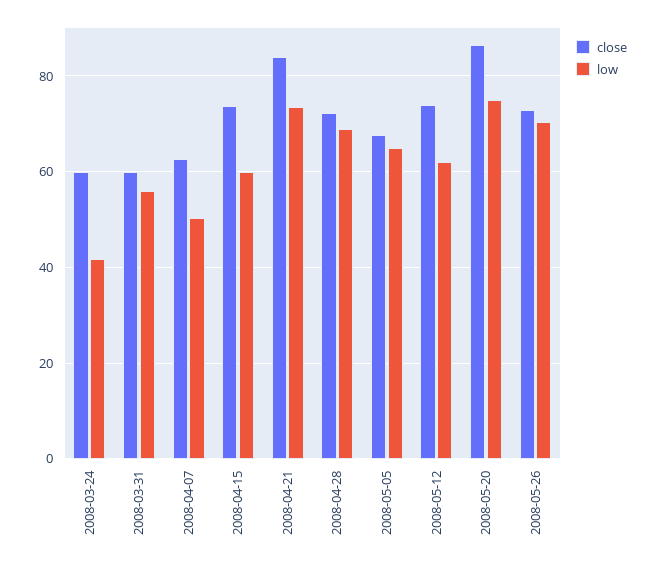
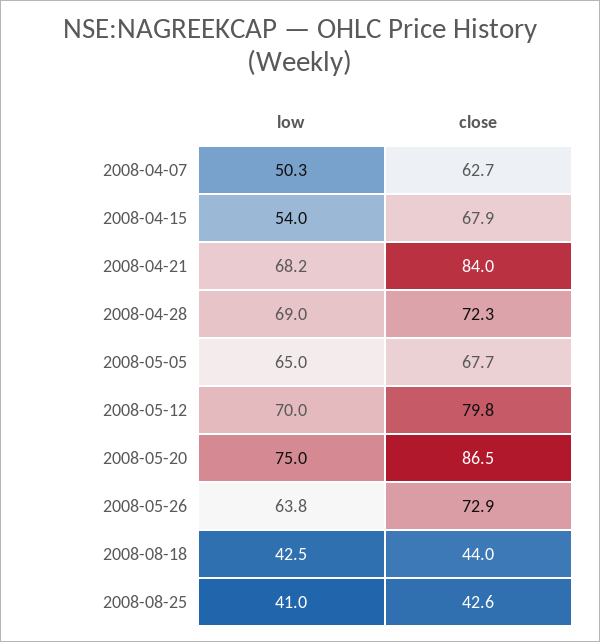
close, 2008-03-24: 60 -> none
low, 2008-03-24: 42 -> none
close, 2008-03-31: 60 -> none
low, 2008-03-31: 56 -> none
close, 2008-04-15: 74 -> 67.9
low, 2008-04-15: 60 -> 54
low, 2008-04-21: 74 -> 68.2
close, 2008-05-12: 74 -> 79.8
low, 2008-05-12: 62 -> 70
low, 2008-05-26: 70 -> 63.8
low, 2008-08-18: none -> 42.5
close, 2008-08-18: none -> 44
low, 2008-08-25: none -> 41
close, 2008-08-25: none -> 42.6

